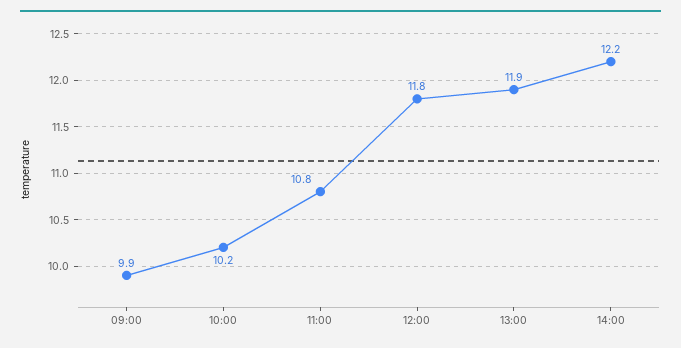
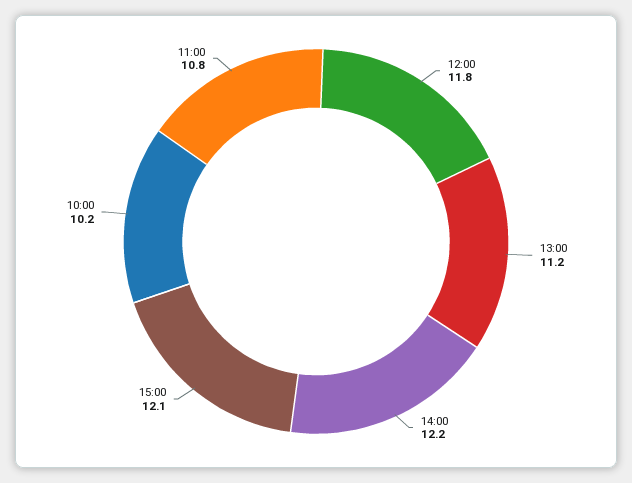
09:00: 9.9 -> none
13:00: 11.9 -> 11.2
15:00: none -> 12.1

